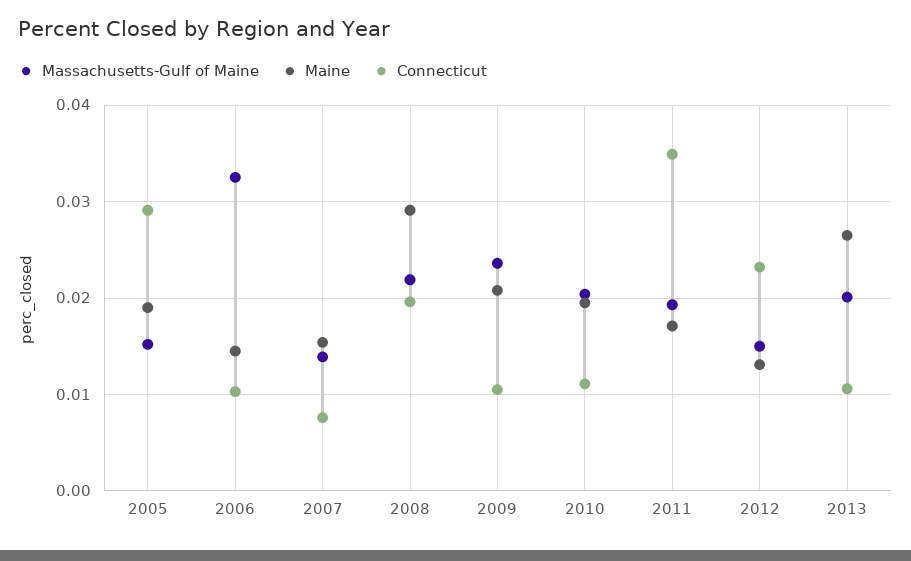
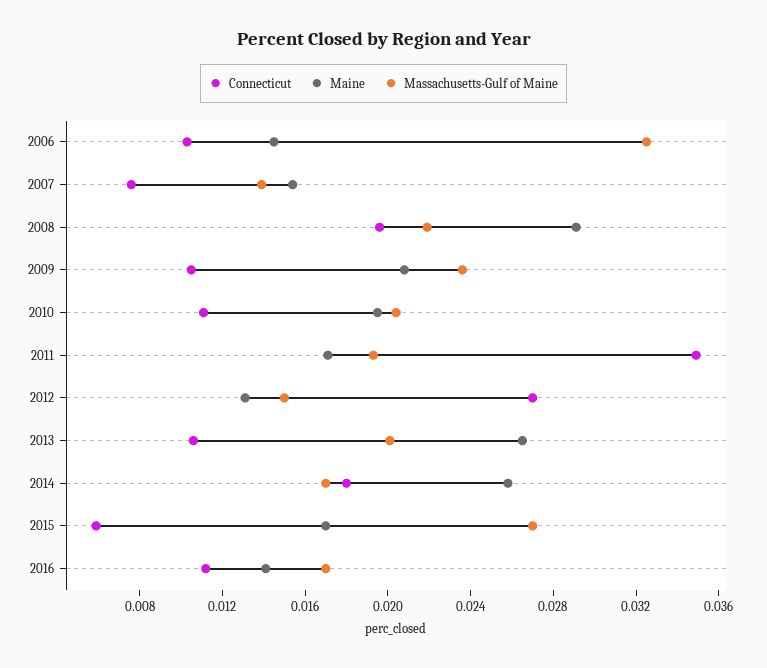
Massachusetts-Gulf of Maine, 2005: 0.015 -> none
Maine, 2005: 0.019 -> none
Connecticut, 2005: 0.029 -> none
Connecticut, 2012: 0.023 -> 0.027
Connecticut, 2014: none -> 0.018
Maine, 2014: none -> 0.026
Massachusetts-Gulf of Maine, 2014: none -> 0.017
Connecticut, 2015: none -> 0.006
Maine, 2015: none -> 0.017
Massachusetts-Gulf of Maine, 2015: none -> 0.027
Connecticut, 2016: none -> 0.011
Maine, 2016: none -> 0.014
Massachusetts-Gulf of Maine, 2016: none -> 0.017

